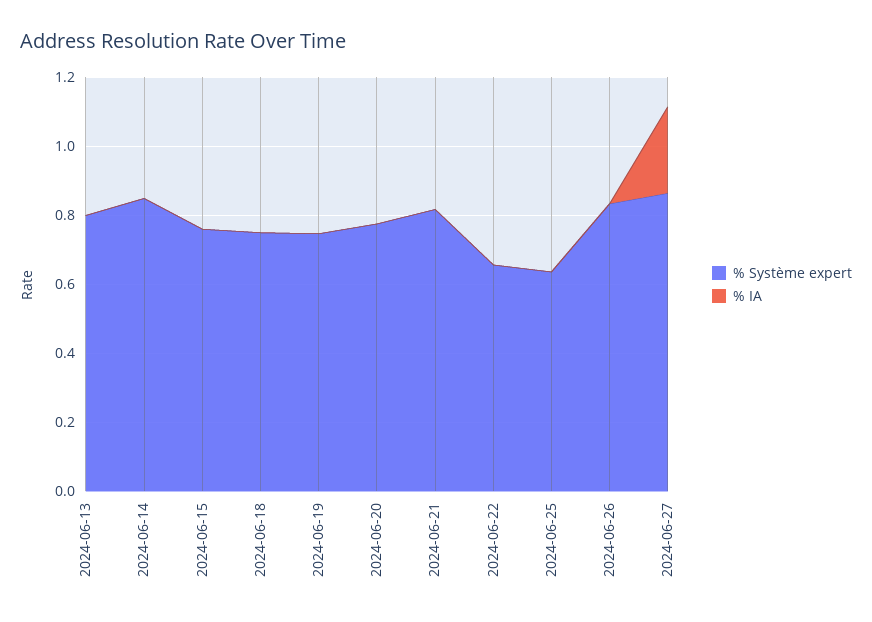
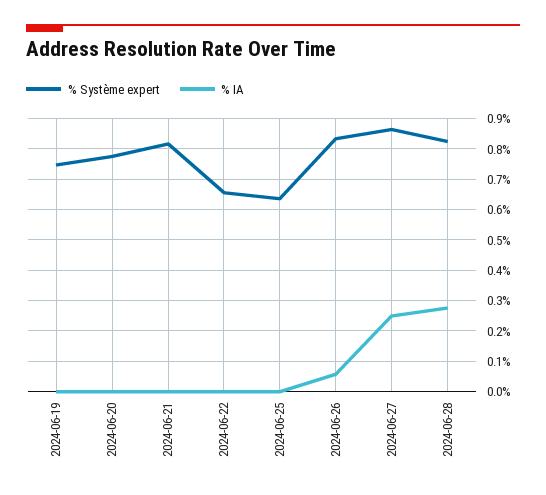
% Système expert, 2024-06-13: 0.8 -> none
% IA, 2024-06-13: 0 -> none
% Système expert, 2024-06-14: 0.85 -> none
% IA, 2024-06-14: 0 -> none
% Système expert, 2024-06-15: 0.75 -> none
% IA, 2024-06-15: 0 -> none
% Système expert, 2024-06-18: 0.75 -> none
% IA, 2024-06-18: 0 -> none
% IA, 2024-06-26: 0 -> 0.06
% Système expert, 2024-06-28: none -> 0.82
% IA, 2024-06-28: none -> 0.28

